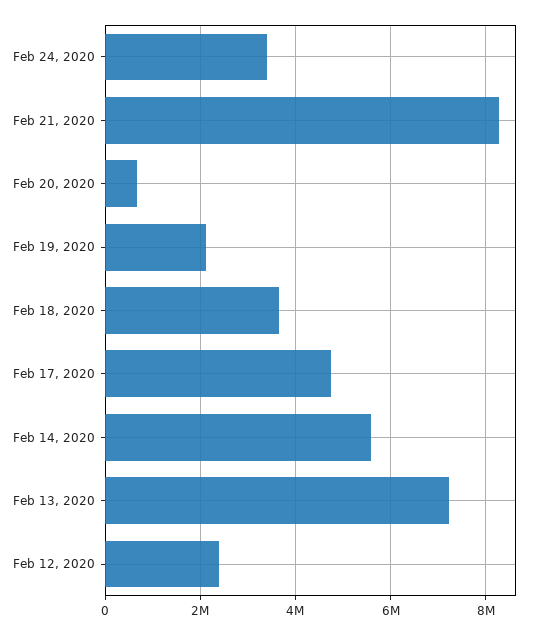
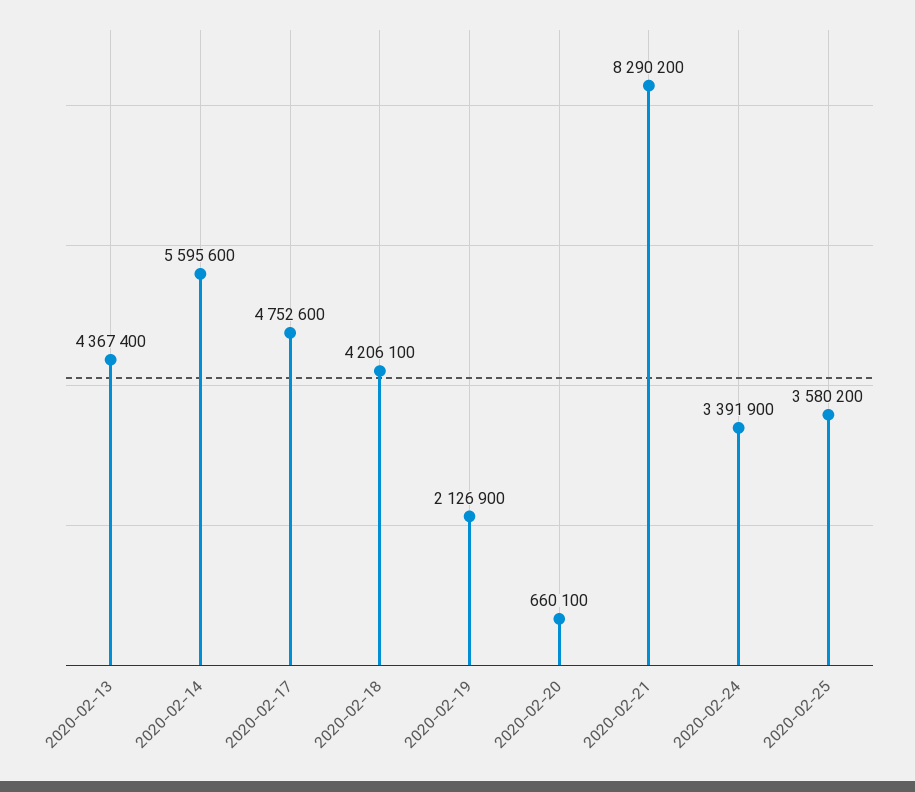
Feb 18, 2020: 3600000 -> 4206100
Feb 13, 2020: 7200000 -> 4367400
Feb 12, 2020: 2400000 -> none
2020-02-25: none -> 3580200

